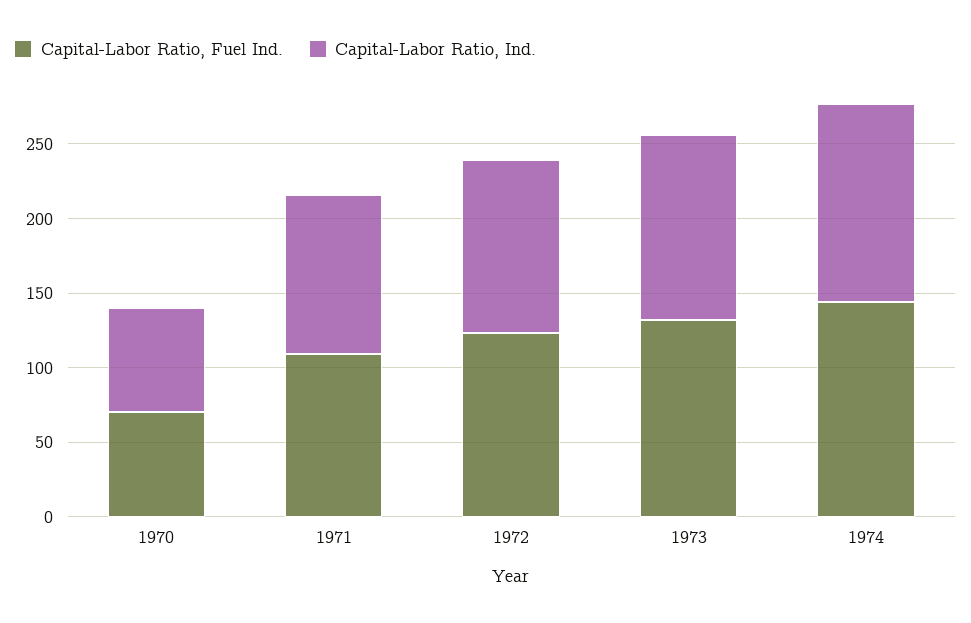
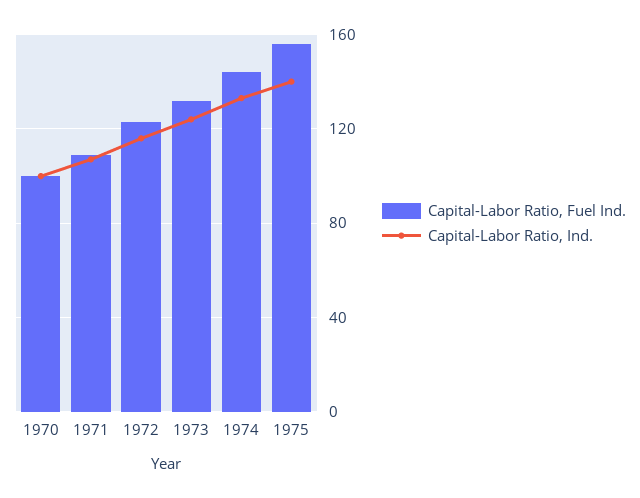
Capital-Labor Ratio, Fuel Ind., 1970: 70 -> 100
Capital-Labor Ratio, Ind., 1970: 70 -> 100
Capital-Labor Ratio, Fuel Ind., 1975: none -> 155
Capital-Labor Ratio, Ind., 1975: none -> 140

